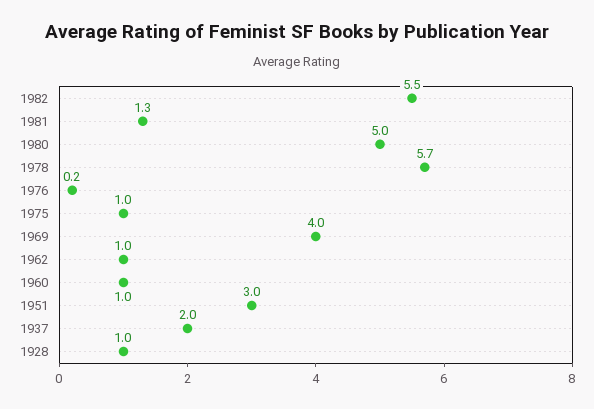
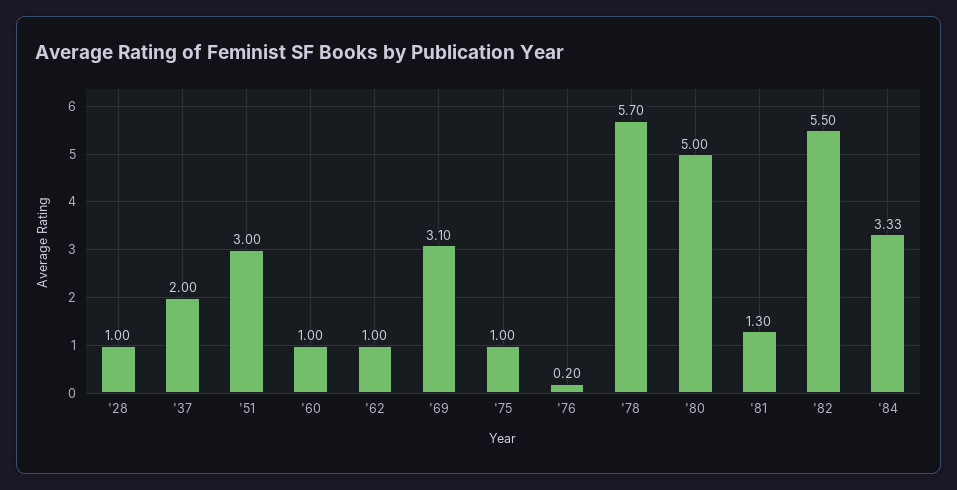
1969: 4 -> 3.1
'84: none -> 3.33

